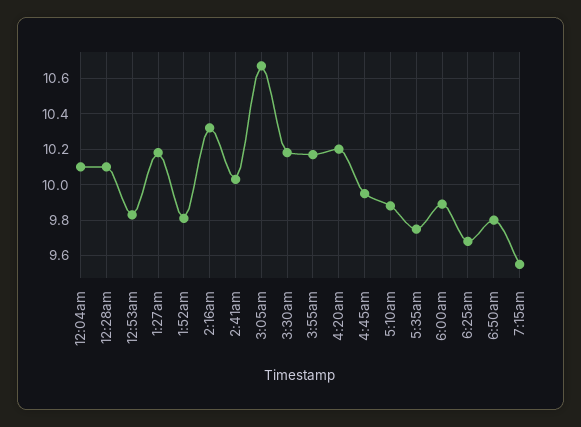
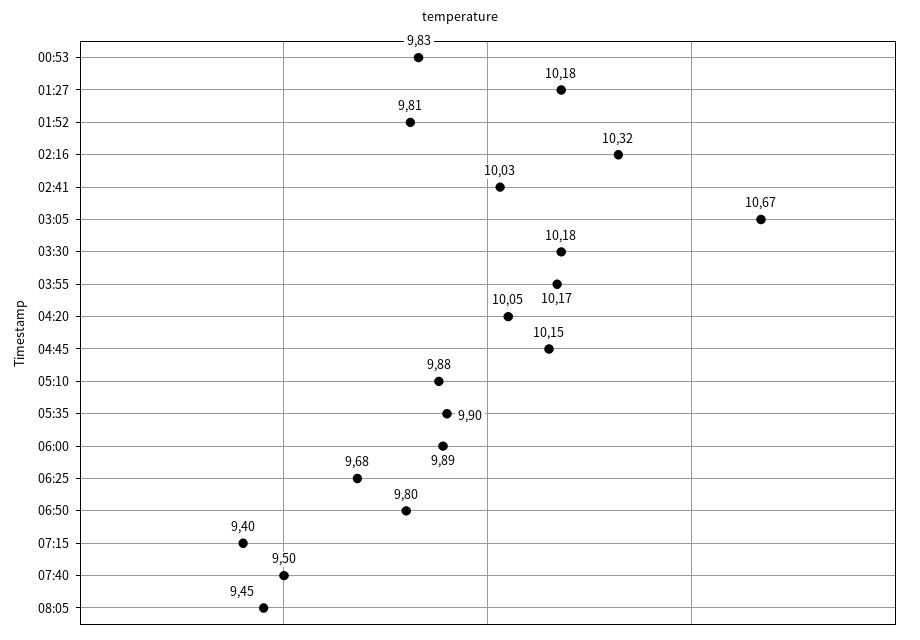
12:04am: 10.1 -> none
12:28am: 10.1 -> none
4:20am: 10.2 -> 10.05
4:45am: 9.95 -> 10.15
5:35am: 9.75 -> 9.9
7:15am: 9.55 -> 9.4
07:40: none -> 9.5
08:05: none -> 9.45

